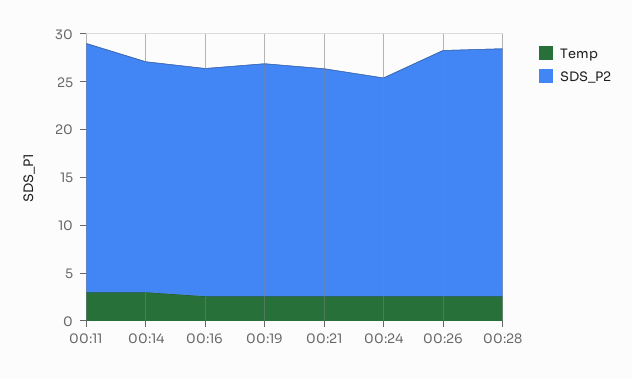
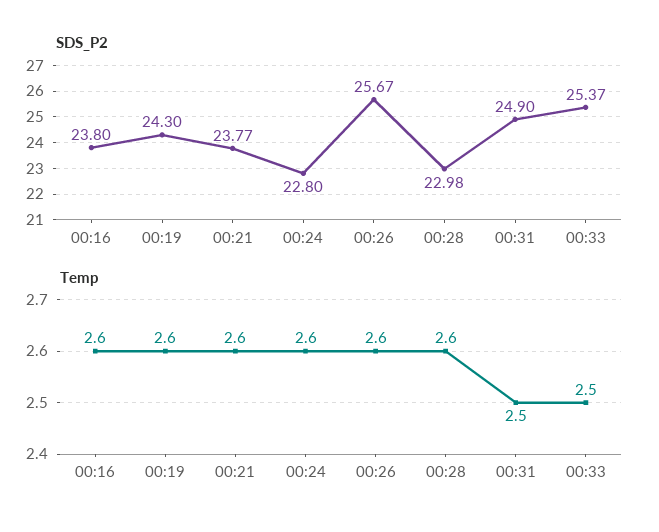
Temp, 00:11: 3 -> none
SDS_P2, 00:11: 26 -> none
Temp, 00:14: 3 -> none
SDS_P2, 00:14: 24 -> none
SDS_P2, 00:28: 26 -> 22.98
SDS_P2, 00:31: none -> 24.9
SDS_P2, 00:33: none -> 25.37
Temp, 00:31: none -> 2.5
Temp, 00:33: none -> 2.5

